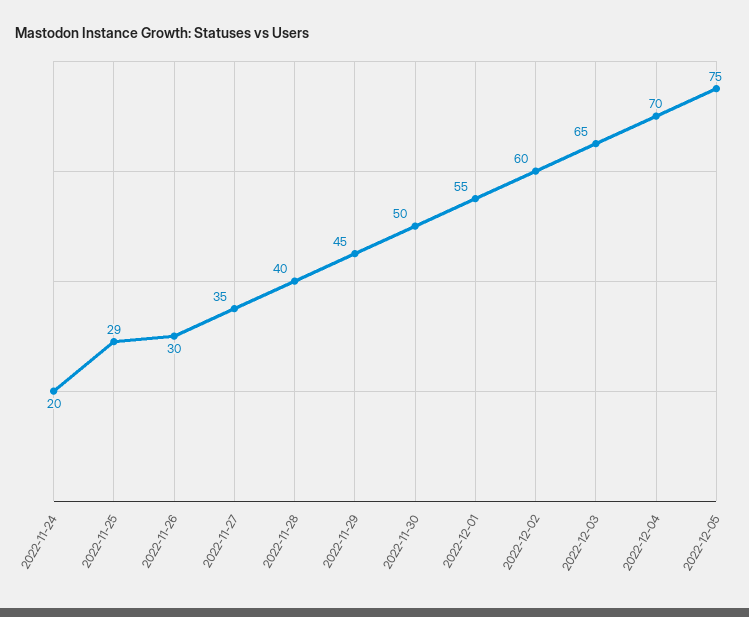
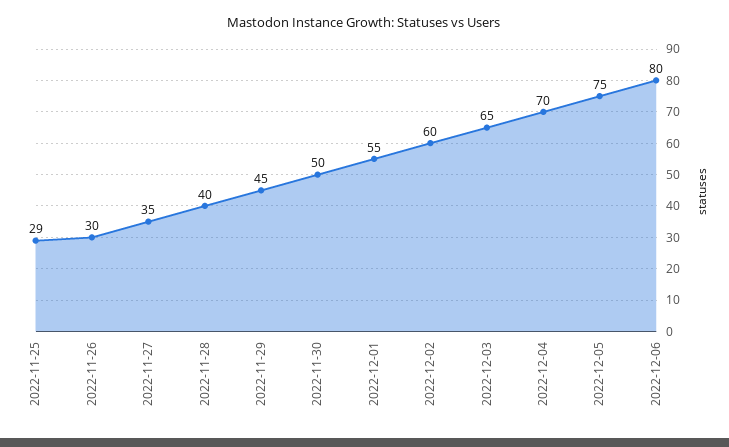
2022-11-24: 20 -> none
2022-12-06: none -> 80

